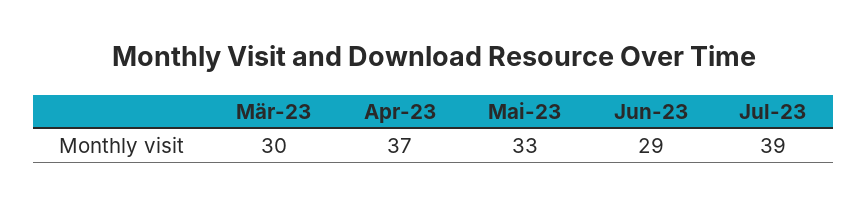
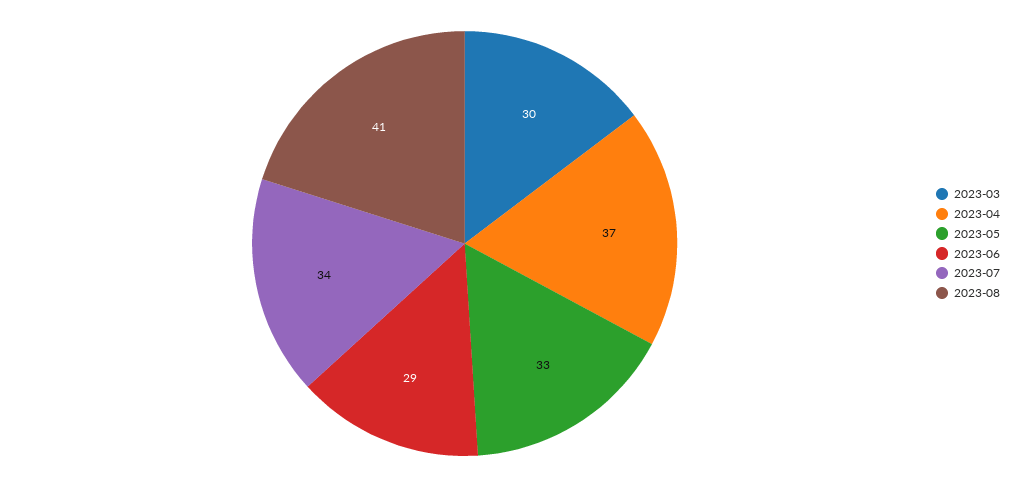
Jul-23: 39 -> 34
2023-08: none -> 41

